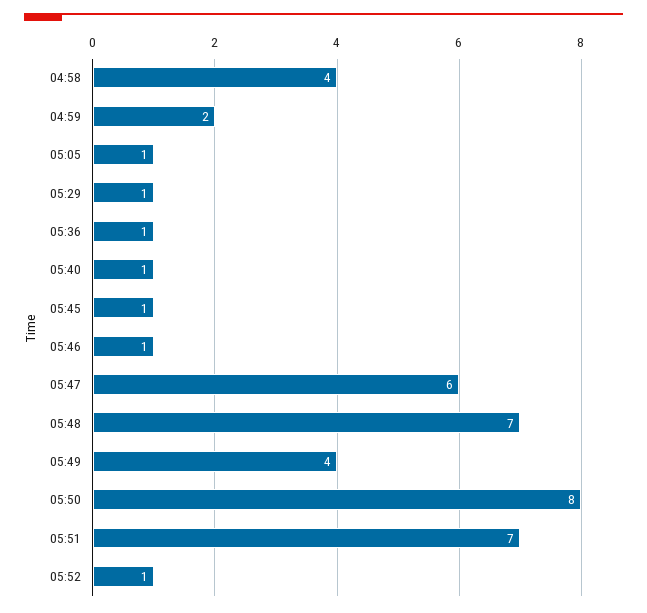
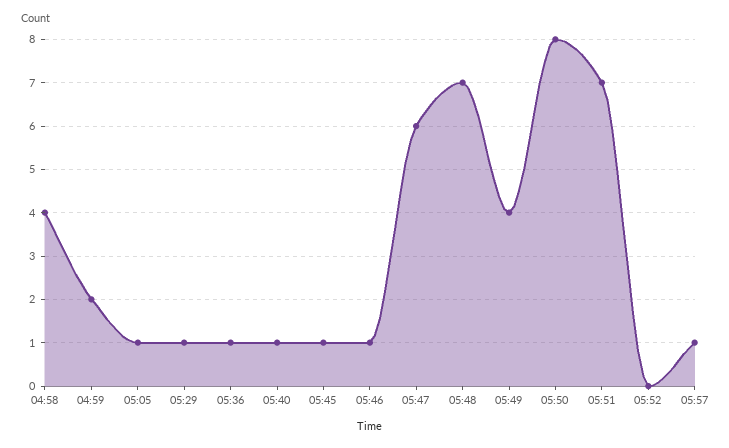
05:52: 1 -> 0
05:57: none -> 1

